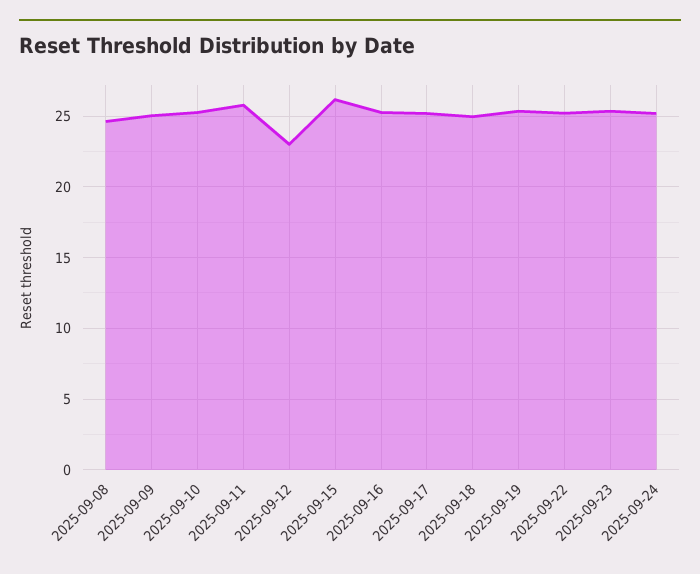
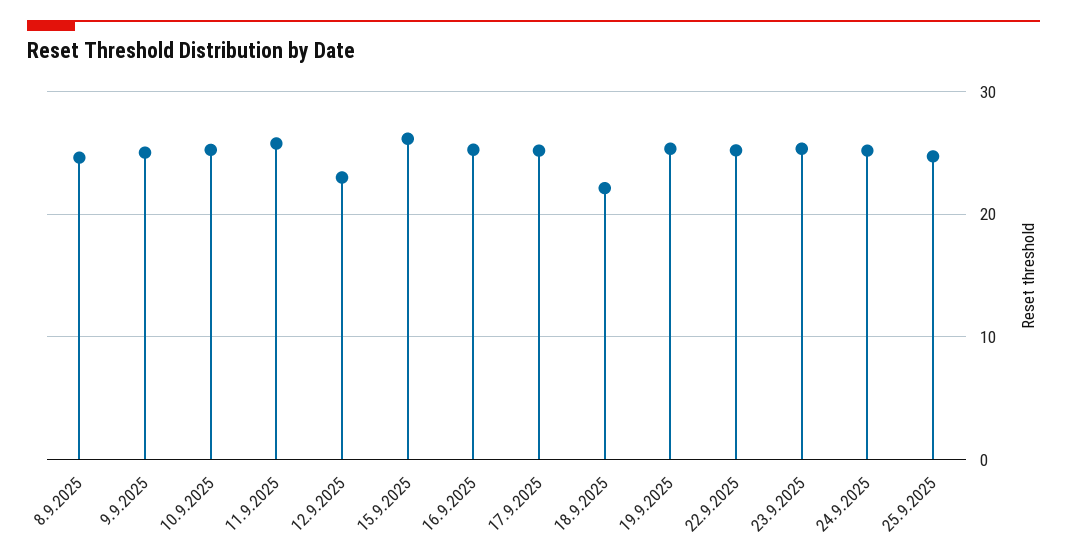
2025-09-18: 25 -> 22
25.9.2025: none -> 25

